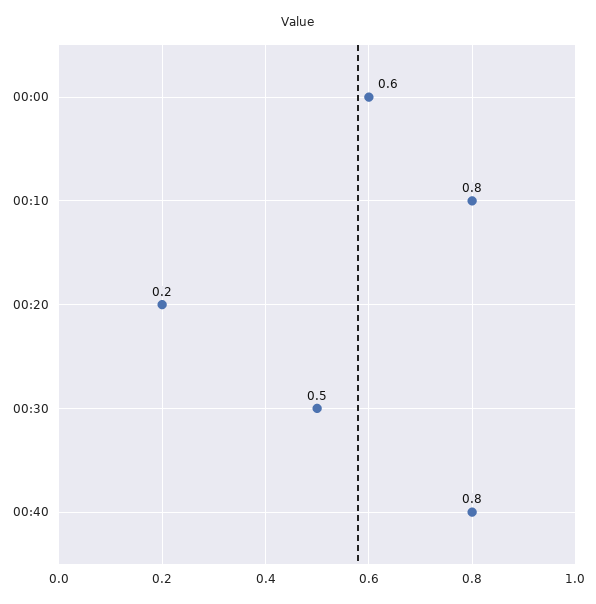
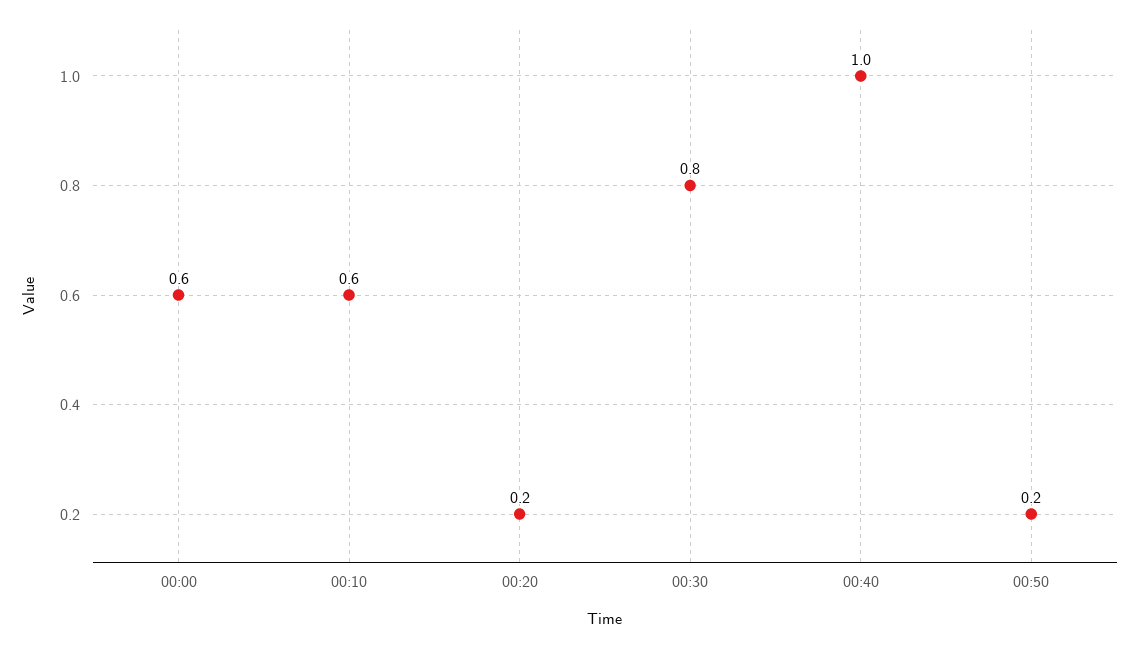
00:10: 0.8 -> 0.6
00:30: 0.5 -> 0.8
00:40: 0.8 -> 1
00:50: none -> 0.2

